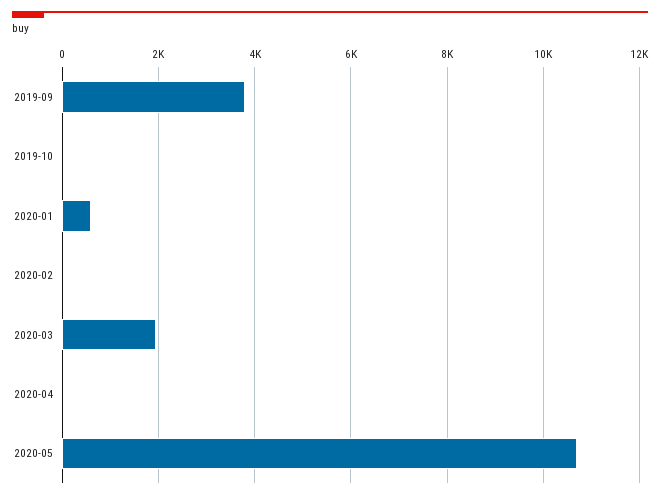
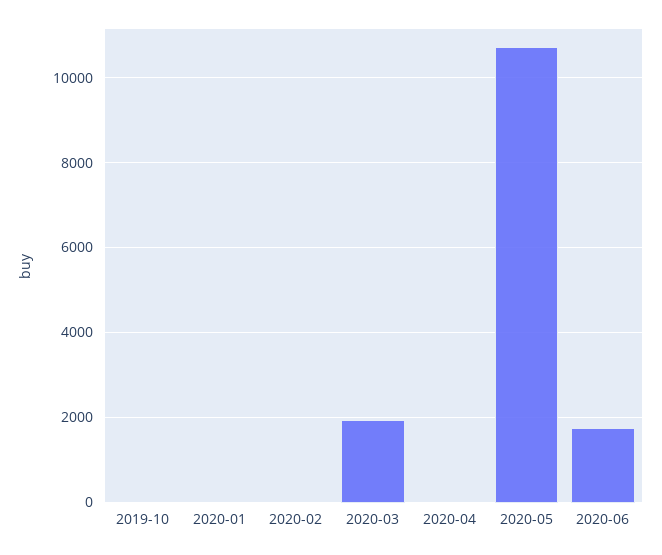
2019-09: 3800 -> none
2020-01: 600 -> 0
2020-06: none -> 1800

